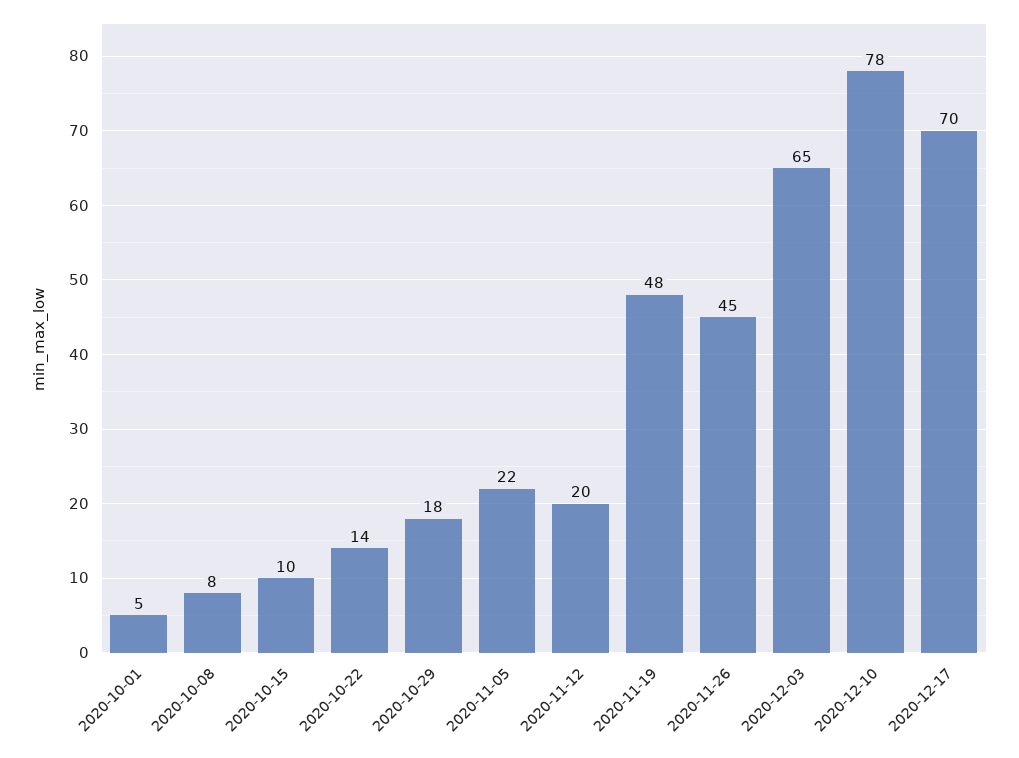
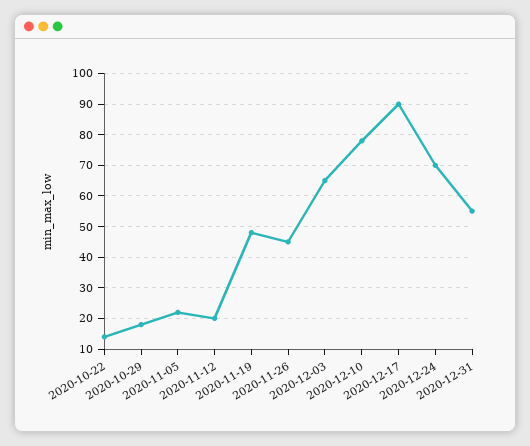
2020-10-01: 5 -> none
2020-10-08: 8 -> none
2020-10-15: 10 -> none
2020-12-17: 70 -> 90
2020-12-24: none -> 70
2020-12-31: none -> 55

